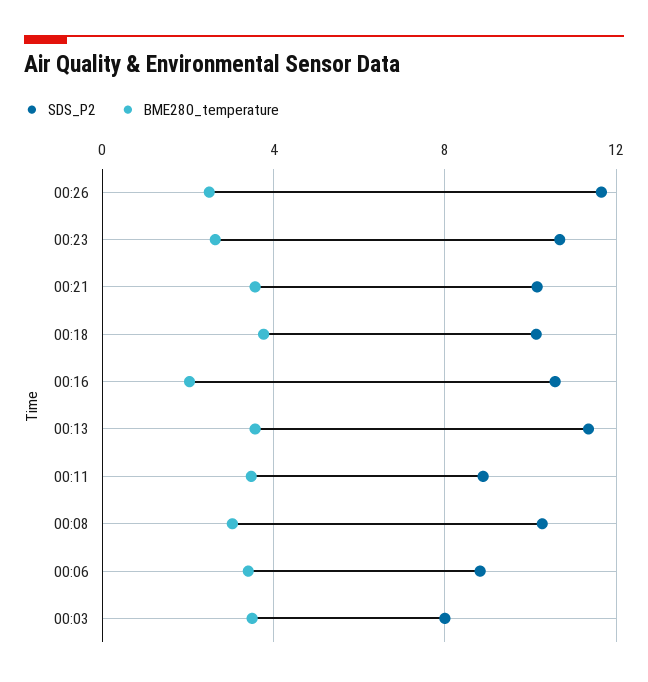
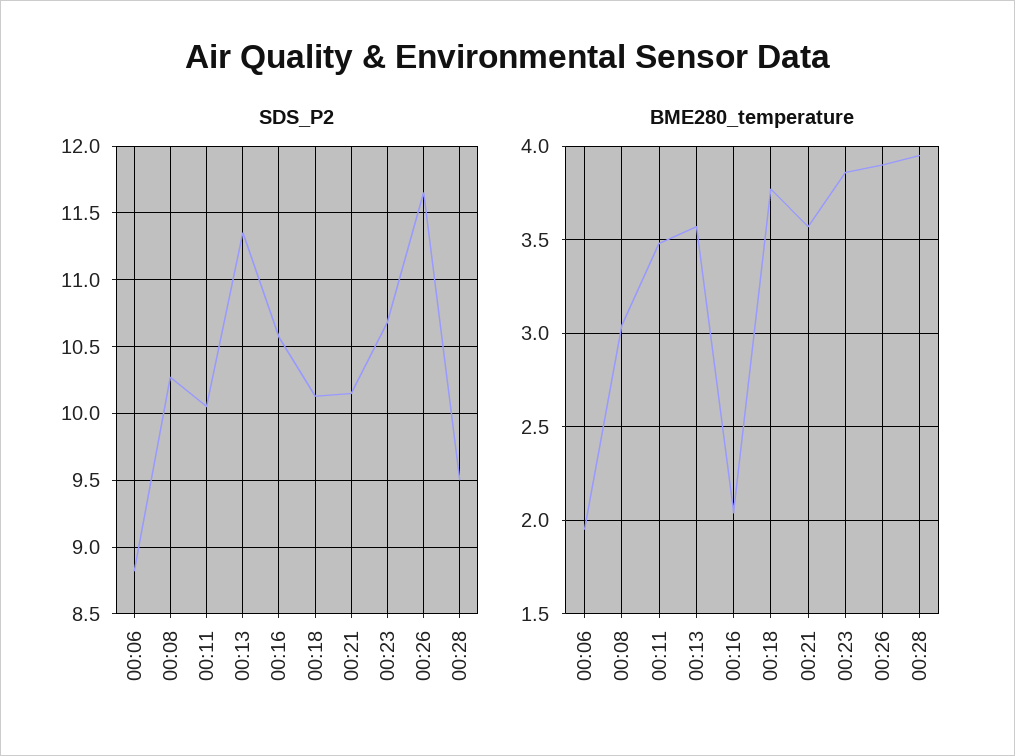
BME280_temperature, 00:26: 2.5 -> 3.9
BME280_temperature, 00:23: 2.5 -> 3.85
SDS_P2, 00:11: 9 -> 10.05
BME280_temperature, 00:06: 3.5 -> 1.95
SDS_P2, 00:03: 8 -> none
BME280_temperature, 00:03: 3.5 -> none
SDS_P2, 00:28: none -> 9.5
BME280_temperature, 00:28: none -> 3.95

